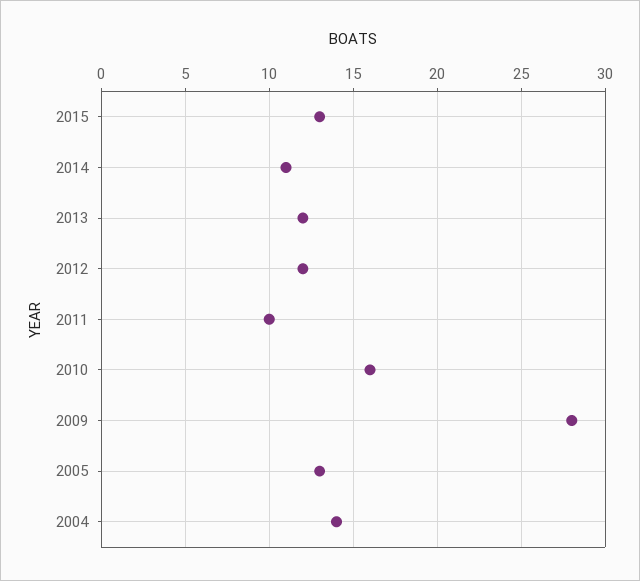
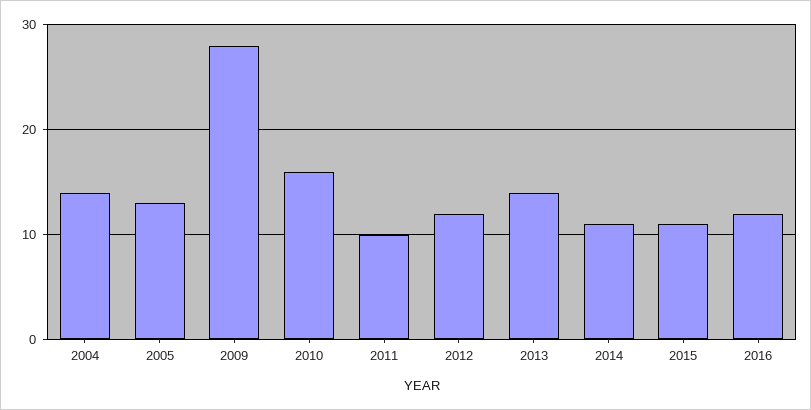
2015: 13 -> 11
2013: 12 -> 14
2016: none -> 12

